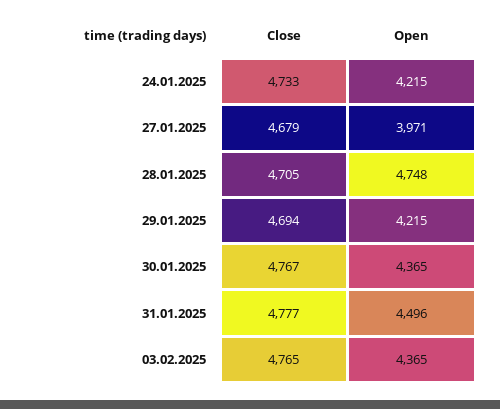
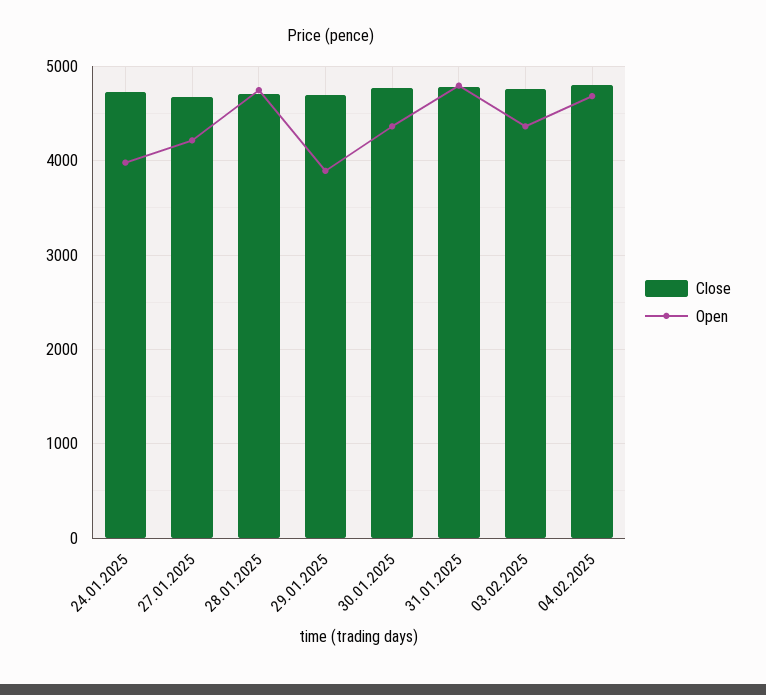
Open, 24.01.2025: 4215 -> 4000
Open, 27.01.2025: 3971 -> 4200
Open, 29.01.2025: 4215 -> 3900
Open, 31.01.2025: 4496 -> 4800
Close, 04.02.2025: none -> 4800
Open, 04.02.2025: none -> 4700

